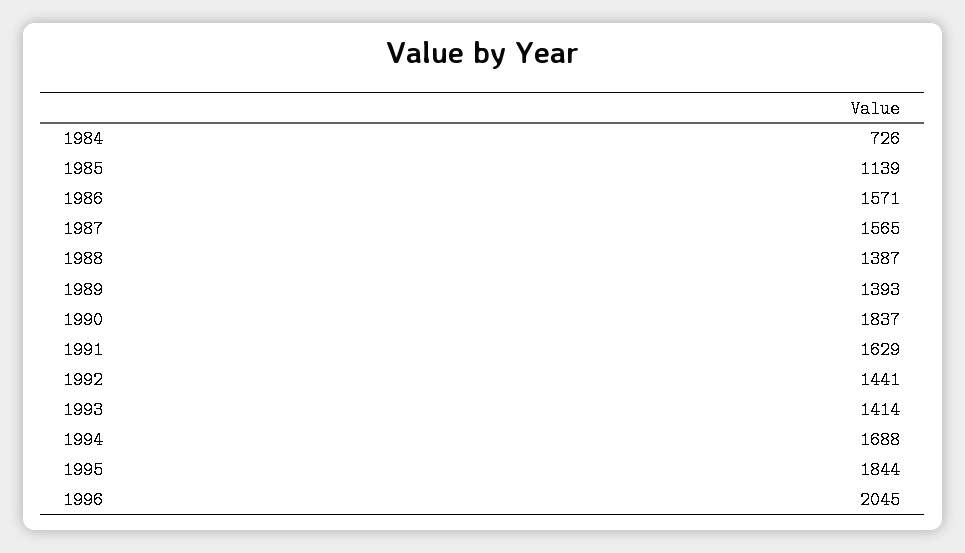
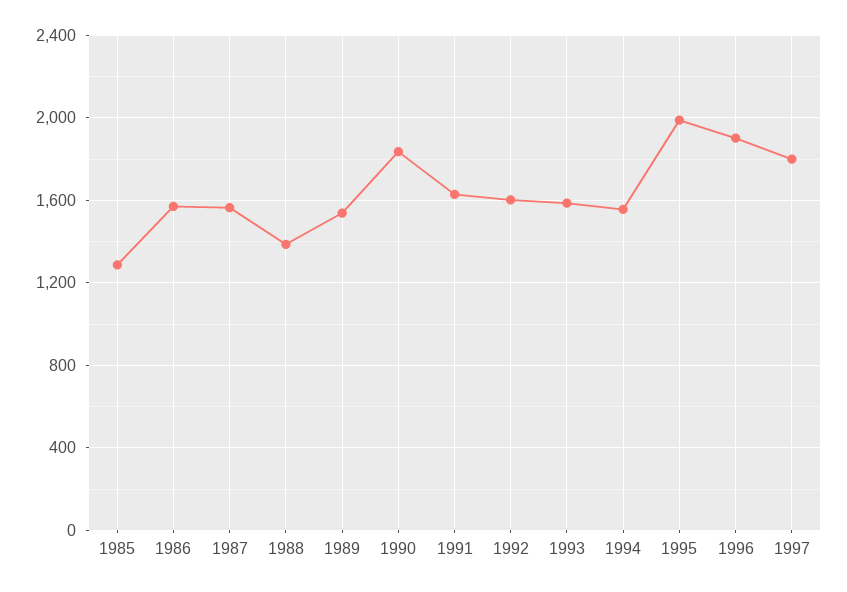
1984: 726 -> none
1985: 1139 -> 1300
1989: 1393 -> 1550
1992: 1441 -> 1600
1993: 1414 -> 1600
1994: 1688 -> 1550
1995: 1844 -> 2000
1996: 2045 -> 1900
1997: none -> 1800

